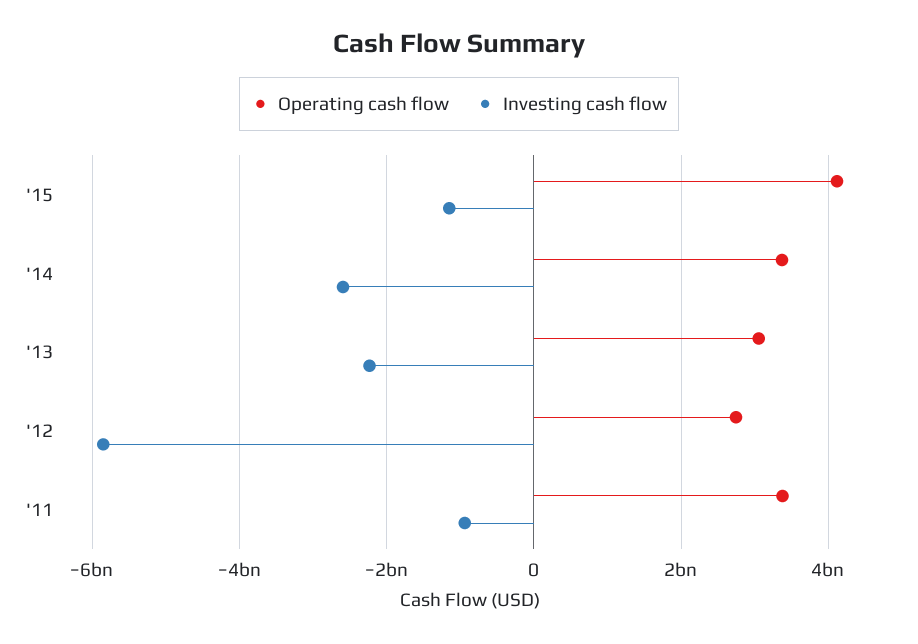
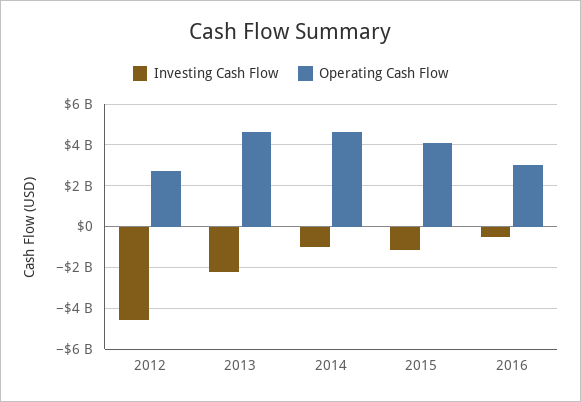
Operating cash flow, '14: 3400000000 -> 4500000000
Investing cash flow, '14: -2600000000 -> -1000000000
Operating cash flow, '13: 3000000000 -> 4500000000
Investing cash flow, '12: -5800000000 -> -4500000000
Operating cash flow, '11: 3400000000 -> none
Investing cash flow, '11: -1000000000 -> none
Investing cash flow, 2016: none -> -500000000
Operating cash flow, 2016: none -> 3000000000

